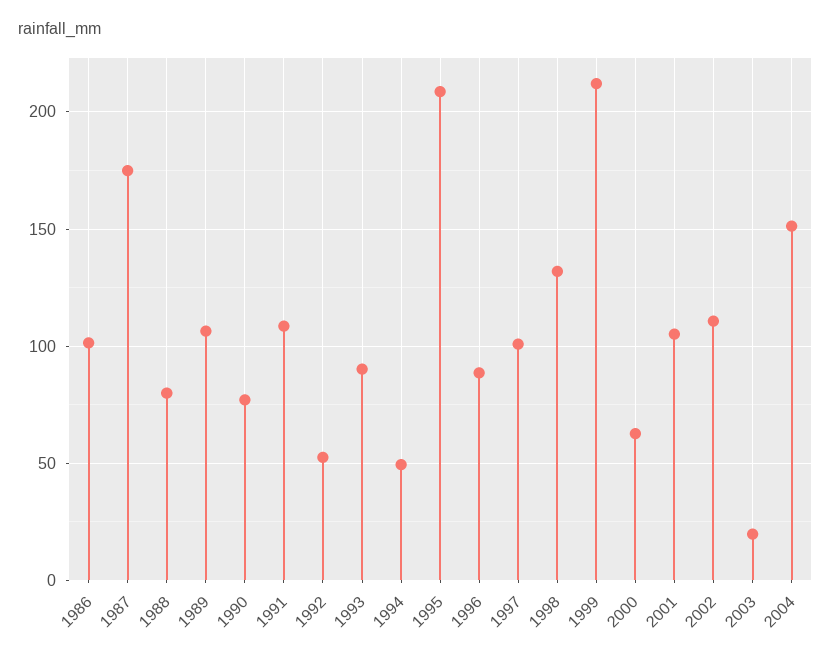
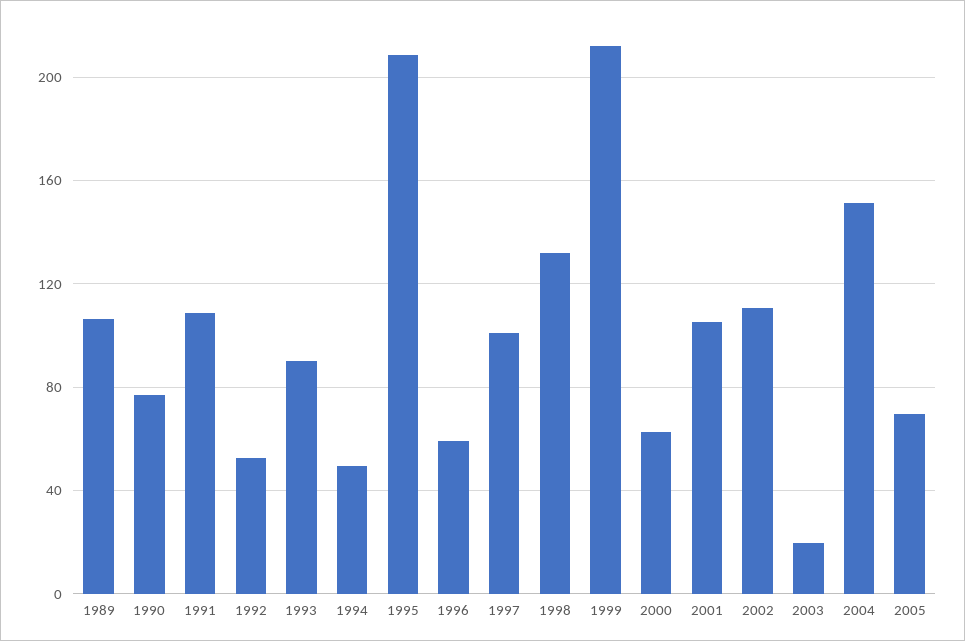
1986: 100 -> none
1987: 175 -> none
1988: 80 -> none
1996: 90 -> 60
2005: none -> 70

